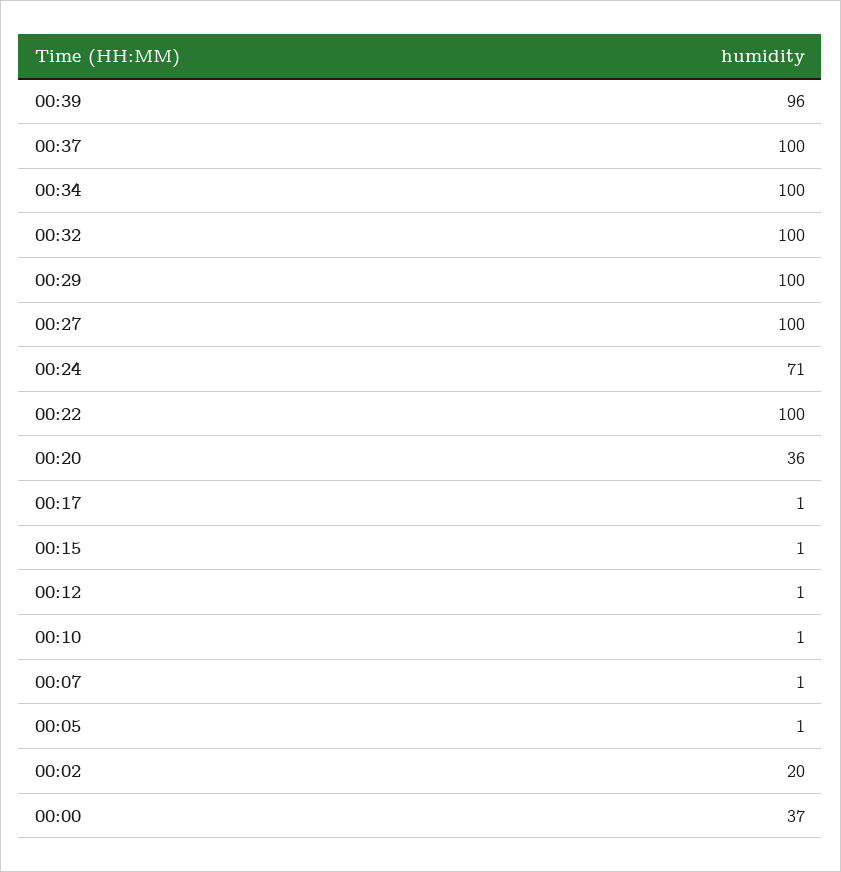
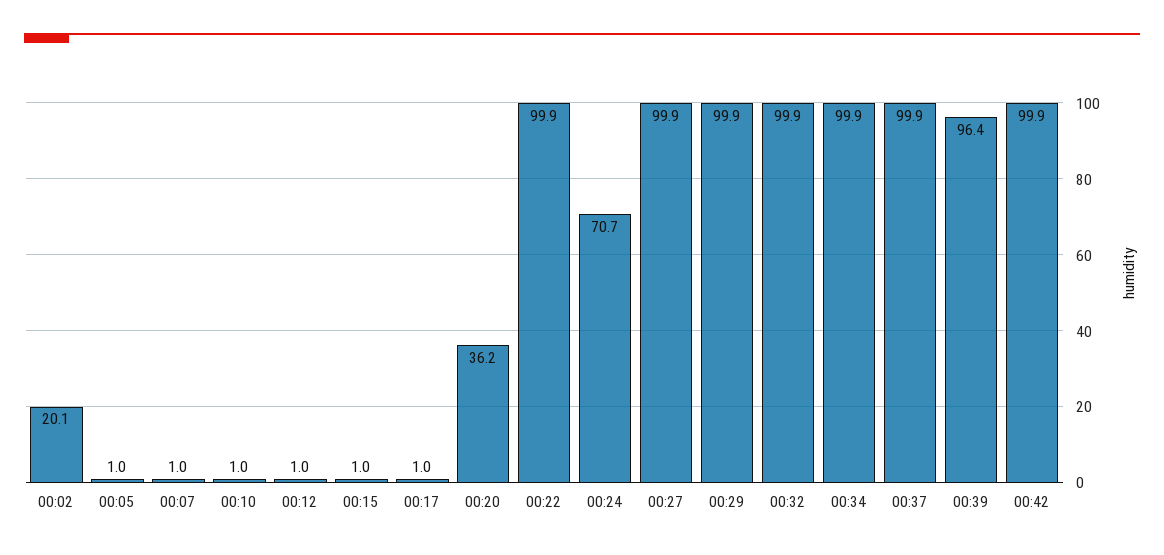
00:00: 37 -> none
00:42: none -> 99.9

